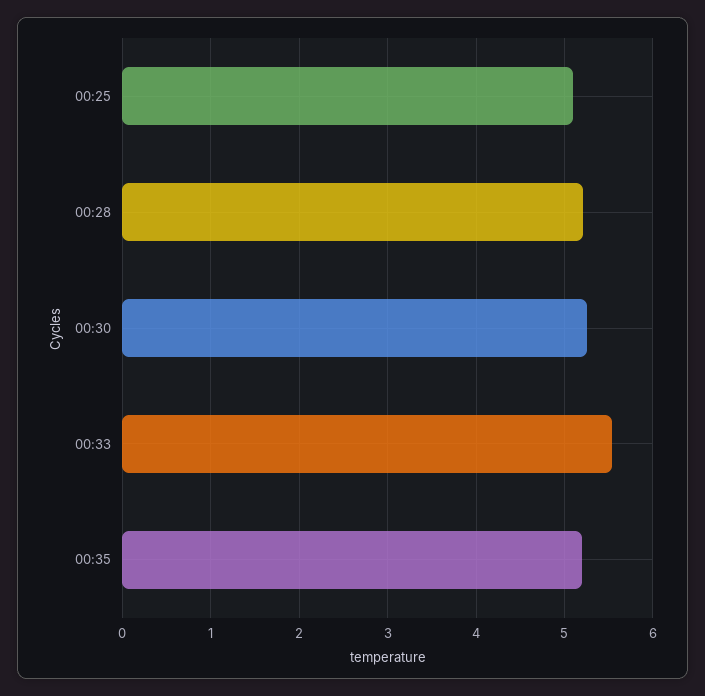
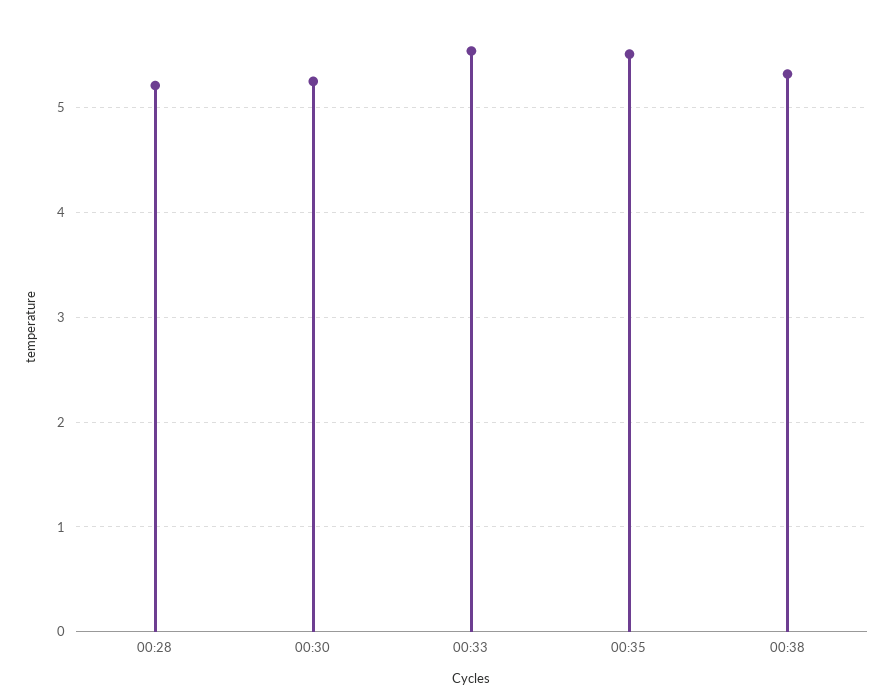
00:25: 5.1 -> none
00:35: 5.2 -> 5.5
00:38: none -> 5.3

